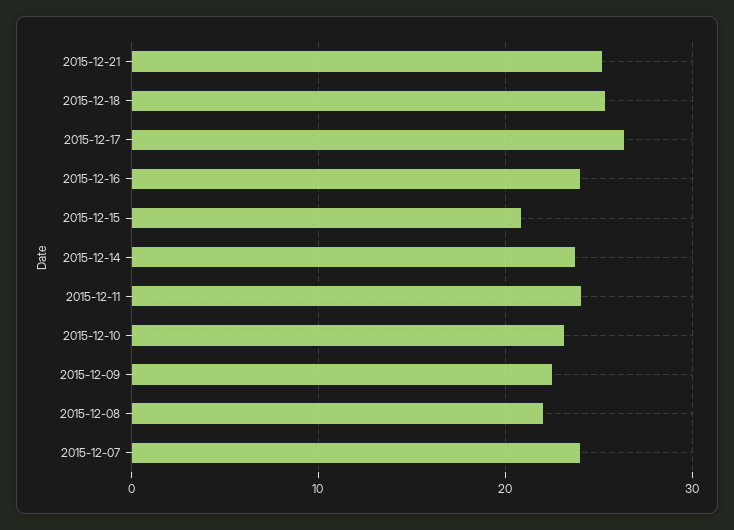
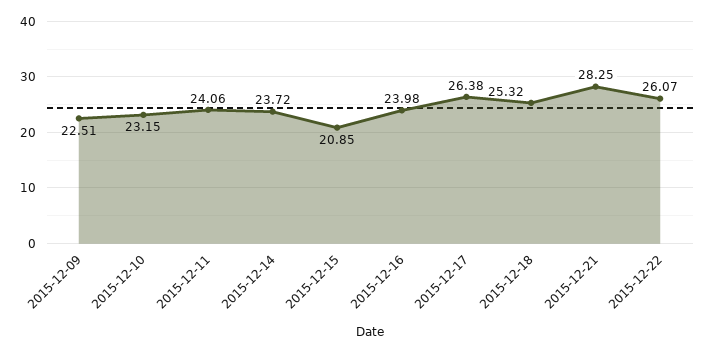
2015-12-21: 25 -> 28.25
2015-12-08: 22 -> none
2015-12-07: 24 -> none
2015-12-22: none -> 26.07

